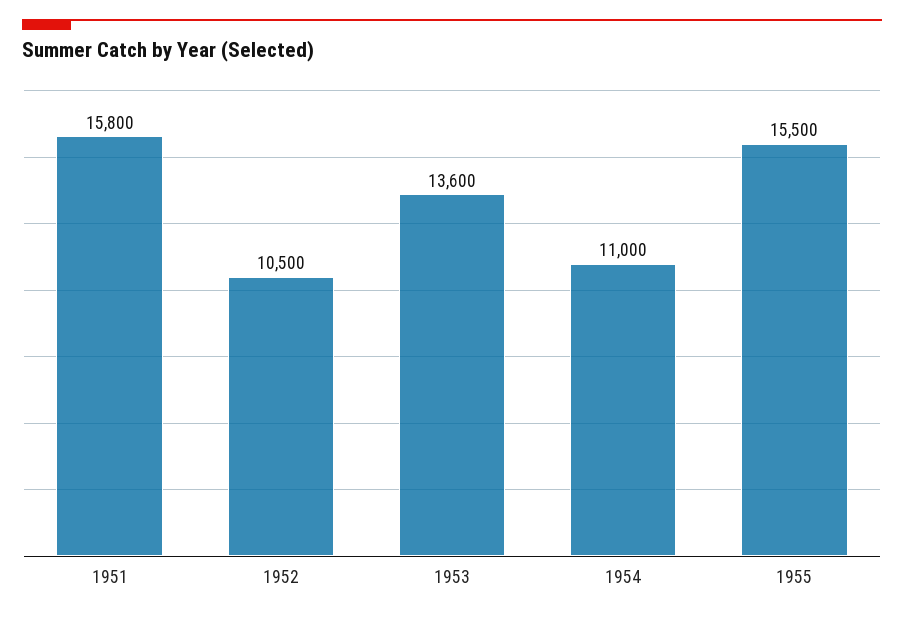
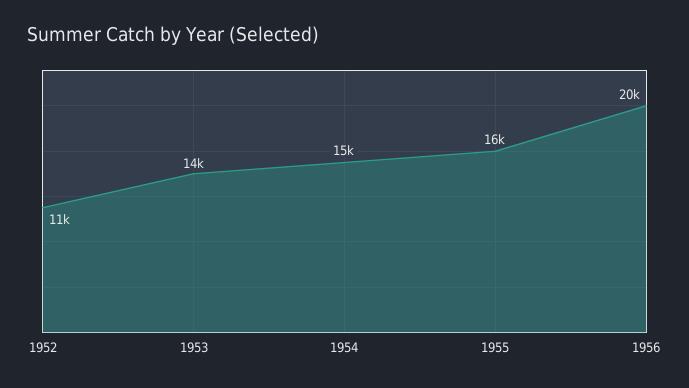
1951: 15800 -> none
1954: 11000 -> 15000
1956: none -> 20000

